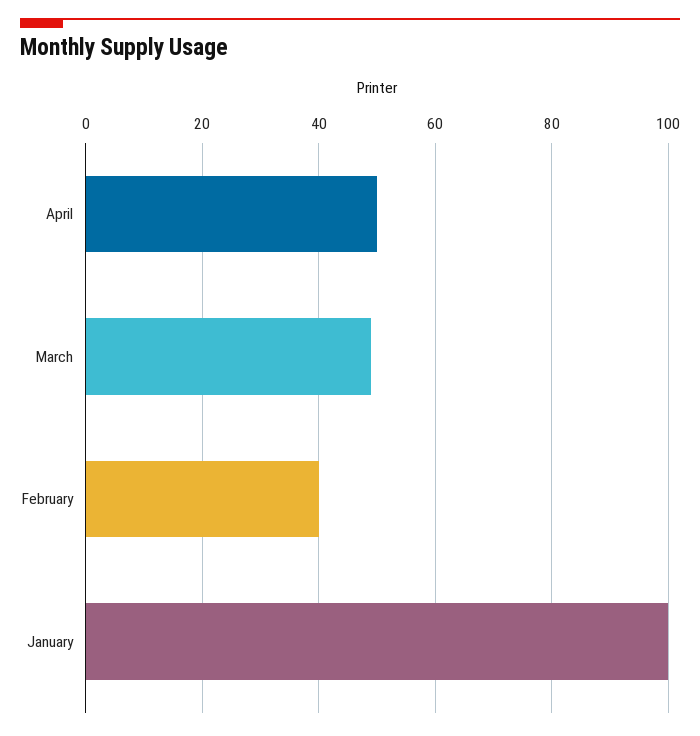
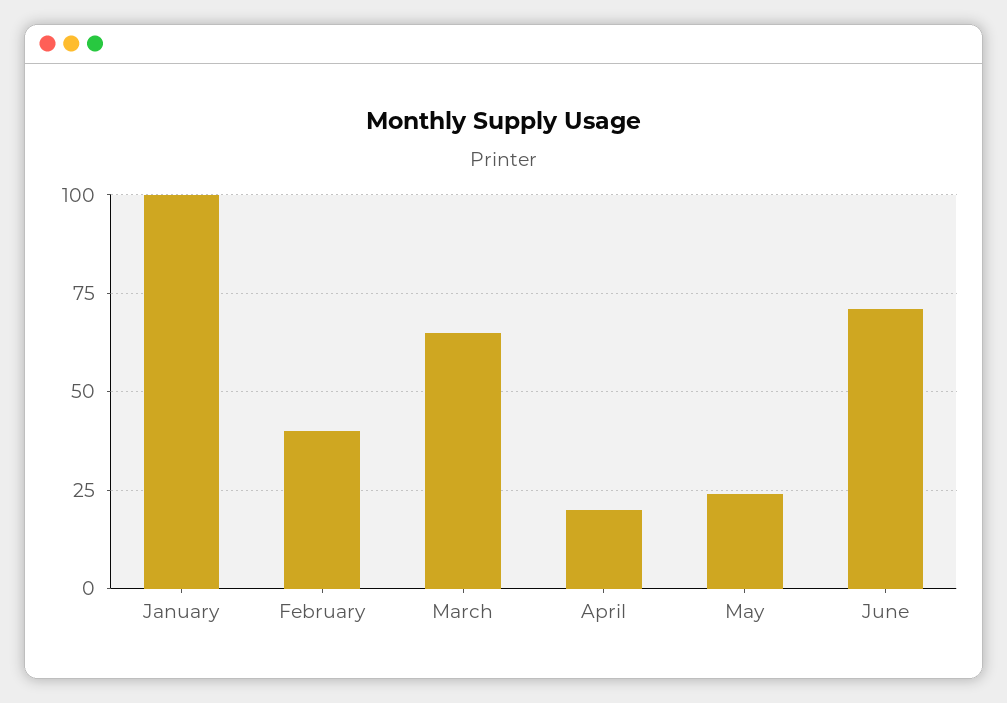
April: 50 -> 20
March: 50 -> 65
May: none -> 25
June: none -> 70

